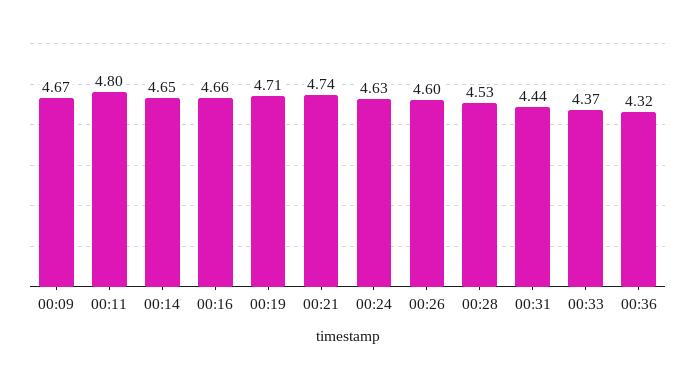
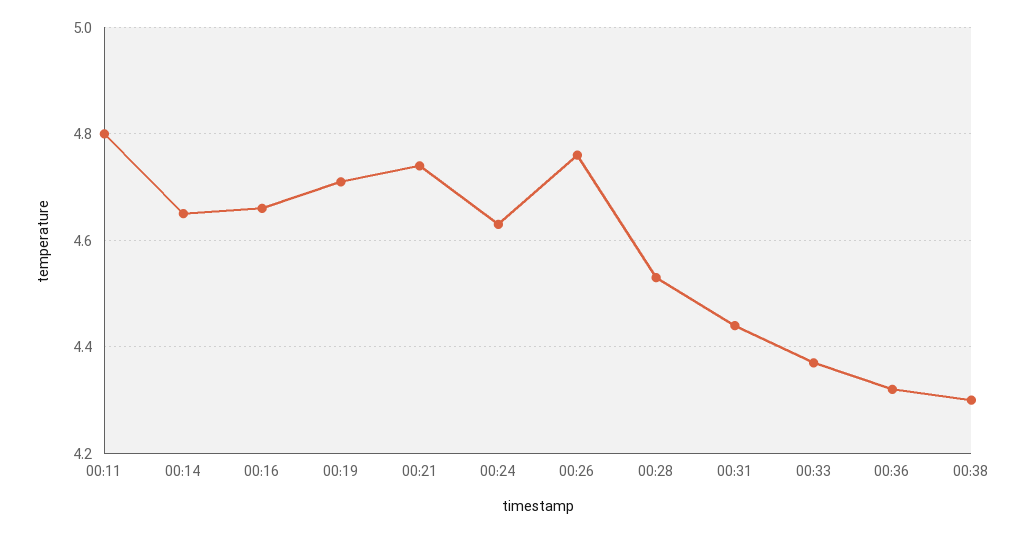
00:09: 4.67 -> none
00:26: 4.6 -> 4.75
00:38: none -> 4.3

